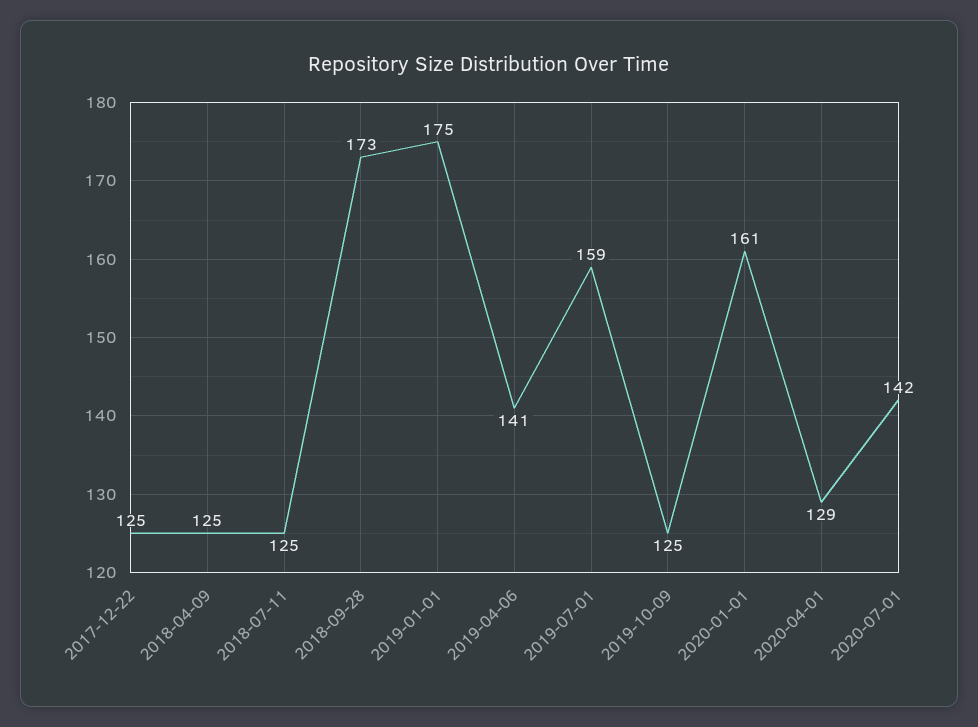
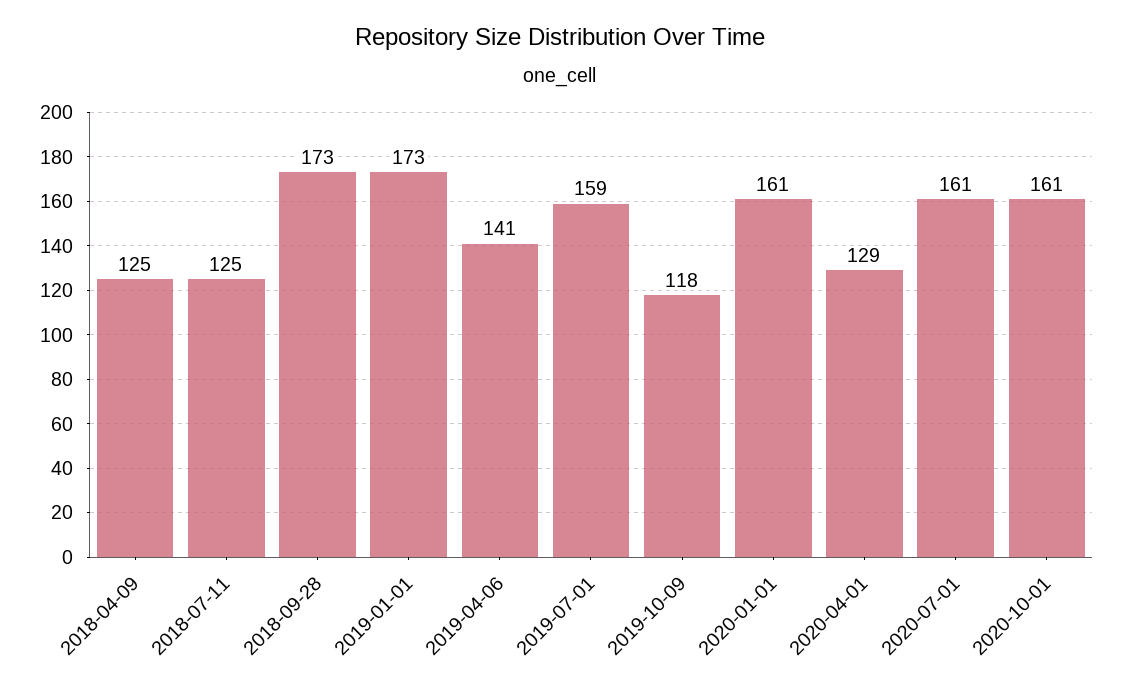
2017-12-22: 125 -> none
2019-01-01: 175 -> 173
2019-10-09: 125 -> 118
2020-07-01: 142 -> 161
2020-10-01: none -> 161

